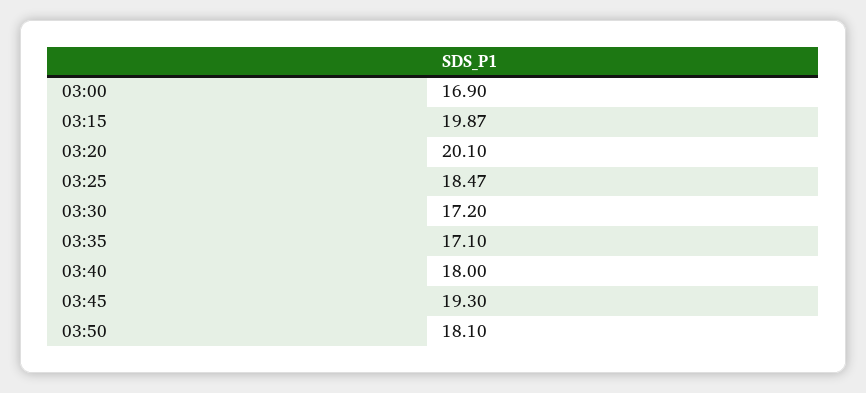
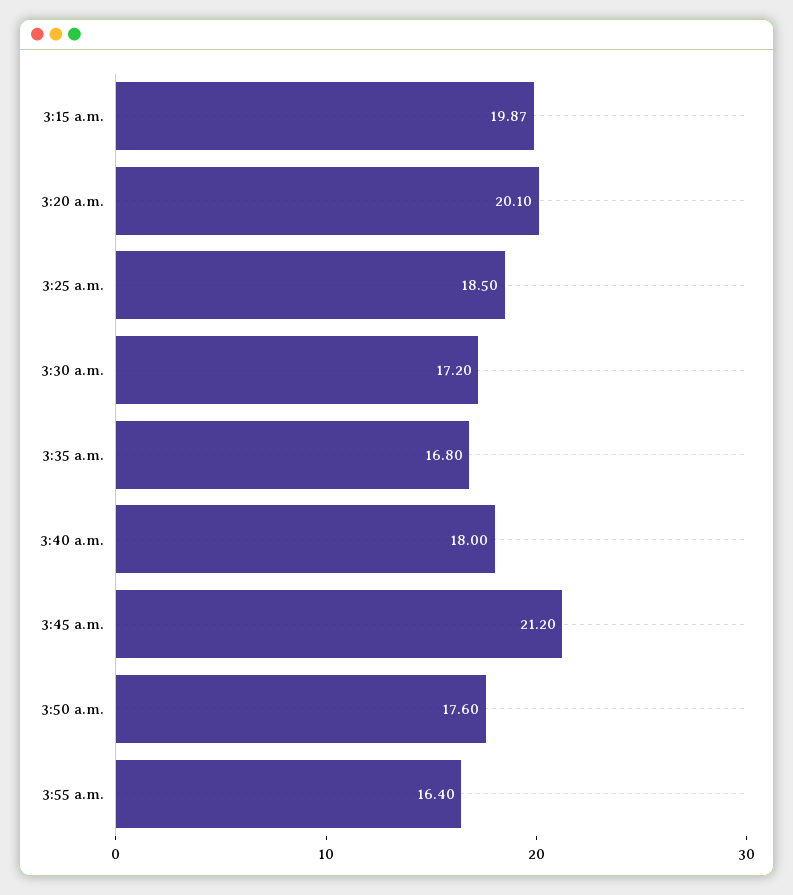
03:00: 16.9 -> none
03:25: 18.47 -> 18.5
03:35: 17.1 -> 16.8
03:45: 19.3 -> 21.2
03:50: 18.1 -> 17.6
3:55 a.m.: none -> 16.4

